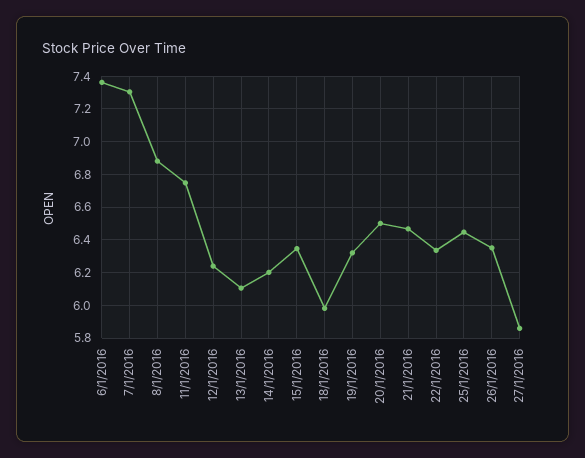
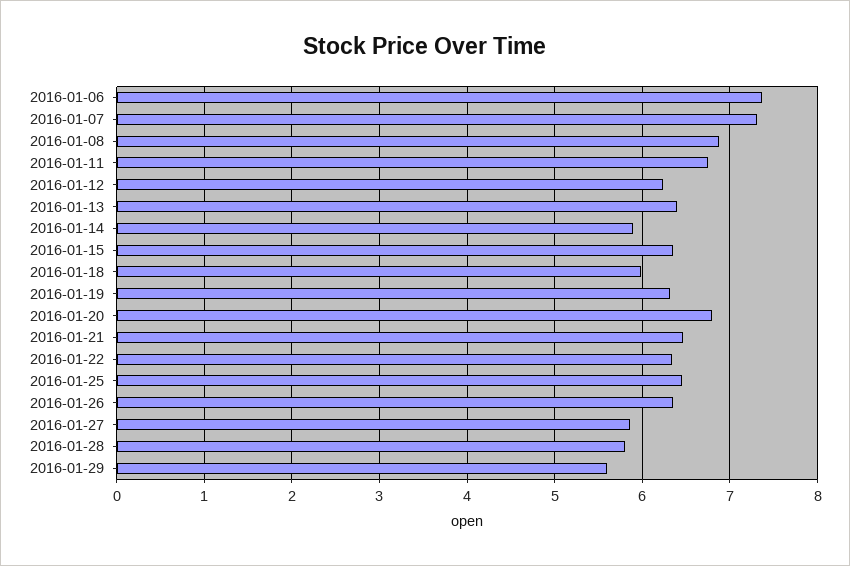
13/1/2016: 6.1 -> 6.4
14/1/2016: 6.2 -> 5.9
20/1/2016: 6.5 -> 6.8
2016-01-28: none -> 5.8
2016-01-29: none -> 5.6

